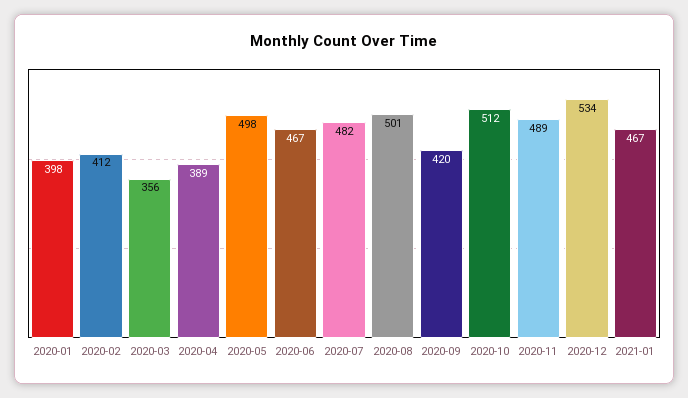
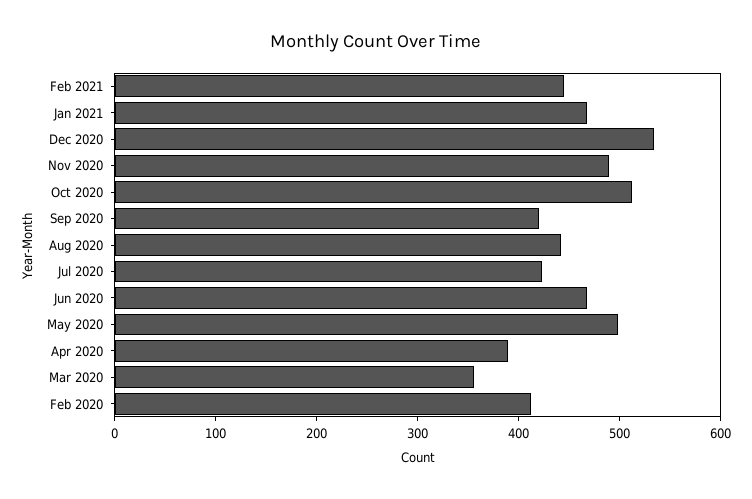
2020-01: 398 -> none
2020-07: 482 -> 420
2020-08: 501 -> 440
Feb 2021: none -> 440

